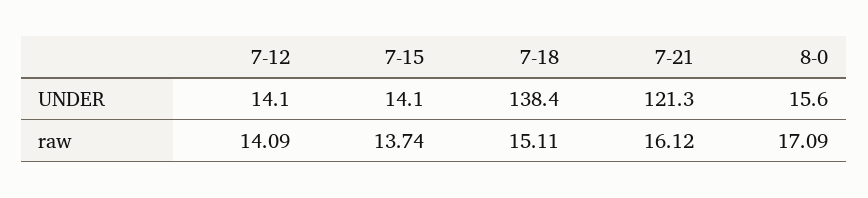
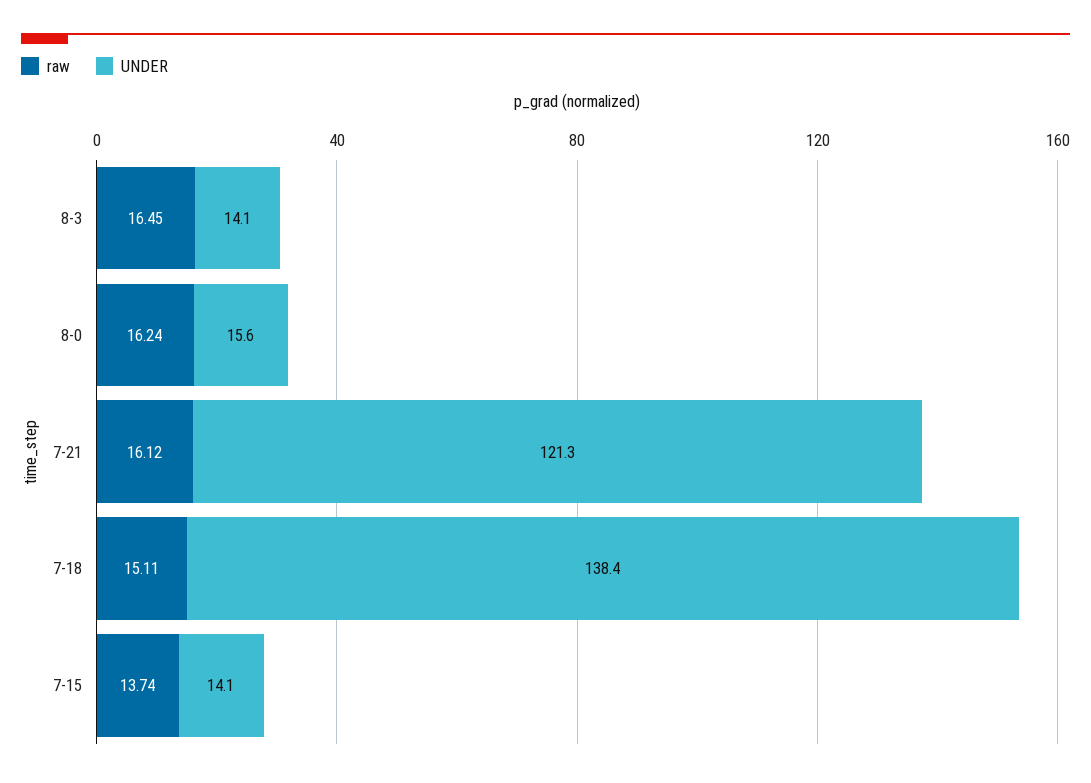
UNDER, 7-12: 14.1 -> none
raw, 7-12: 14.09 -> none
raw, 8-0: 17.09 -> 16.24
raw, 8-3: none -> 16.45
UNDER, 8-3: none -> 14.1

